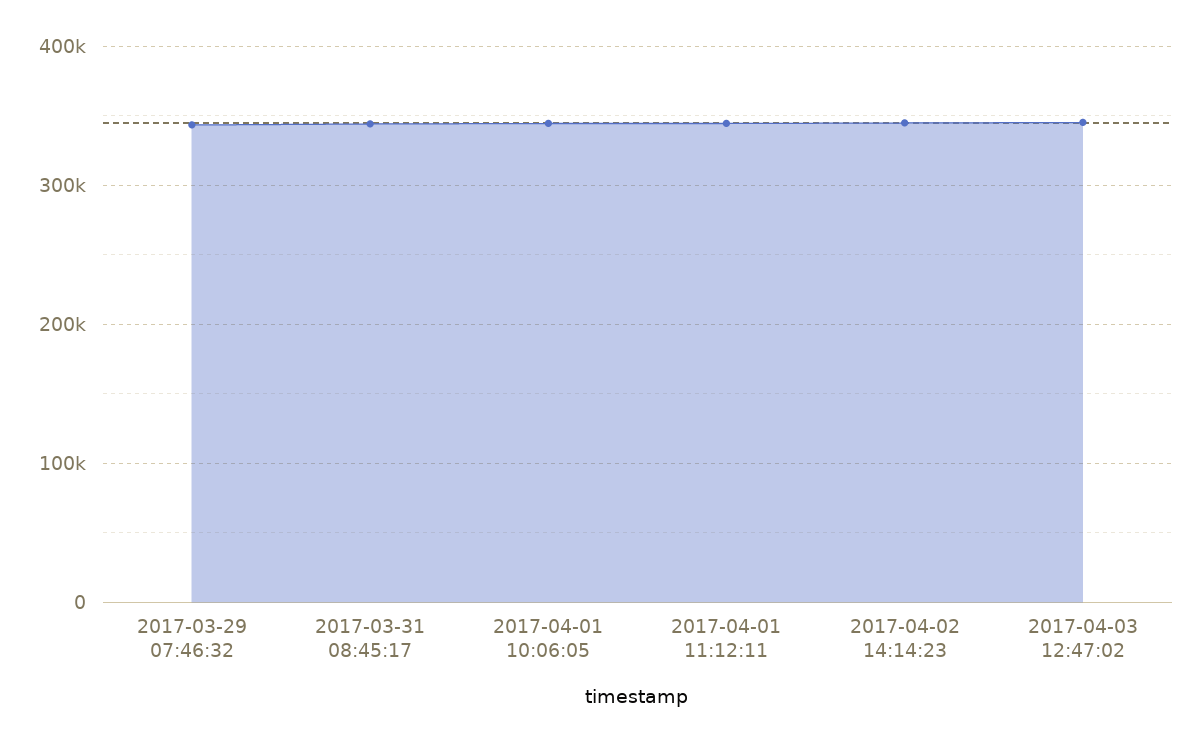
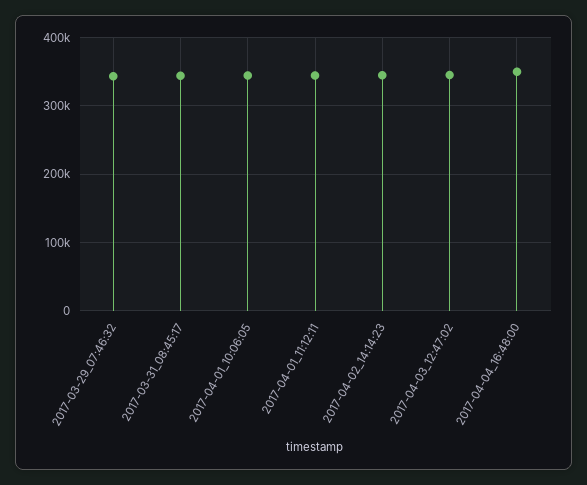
2017-04-04_16:48:00: none -> 350000

